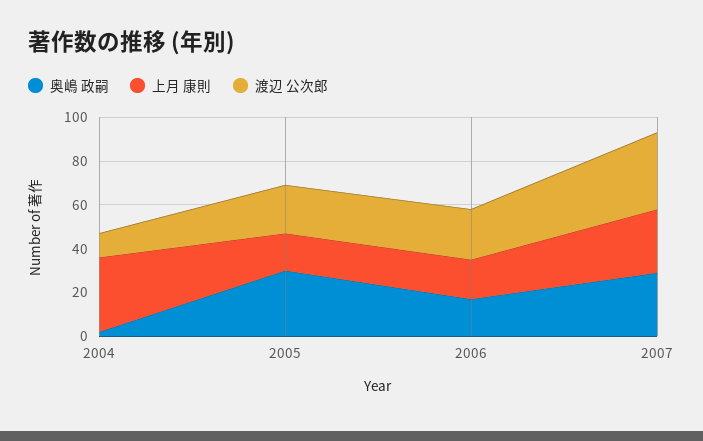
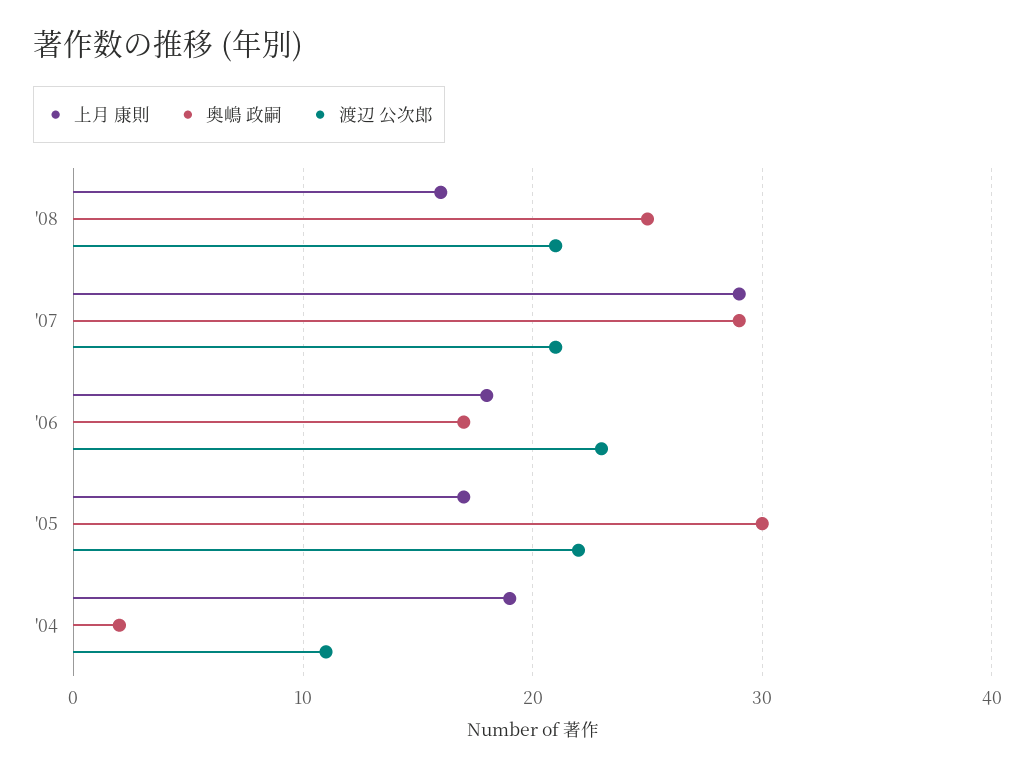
上月 康則, 2004: 35 -> 19
渡辺 公次郎, 2007: 35 -> 21
上月 康則, '08: none -> 16
奥嶋 政嗣, '08: none -> 25
渡辺 公次郎, '08: none -> 21

